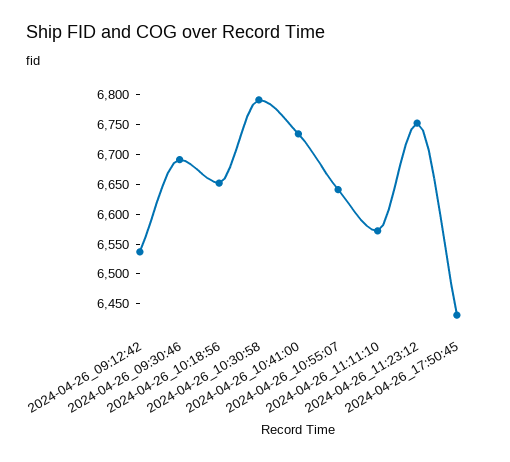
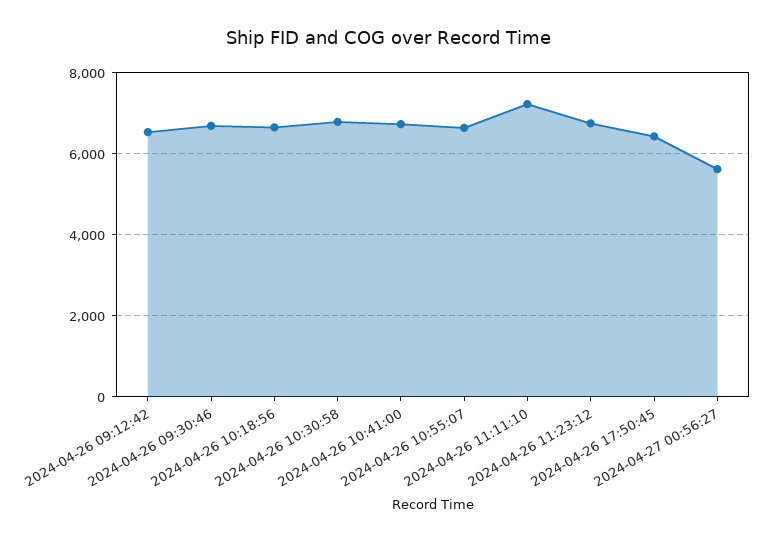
2024-04-26_11:11:10: 6575 -> 7200
2024-04-27 00:56:27: none -> 5600

